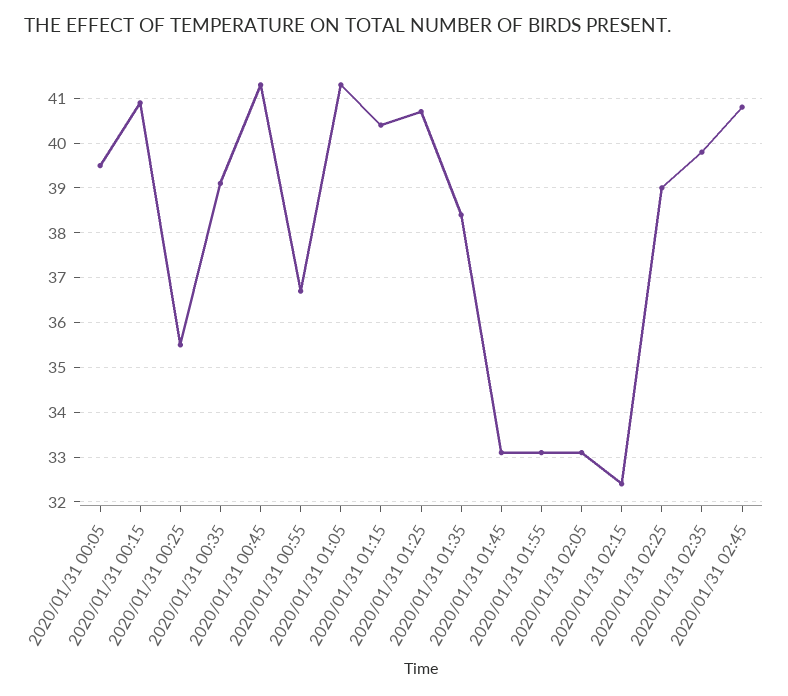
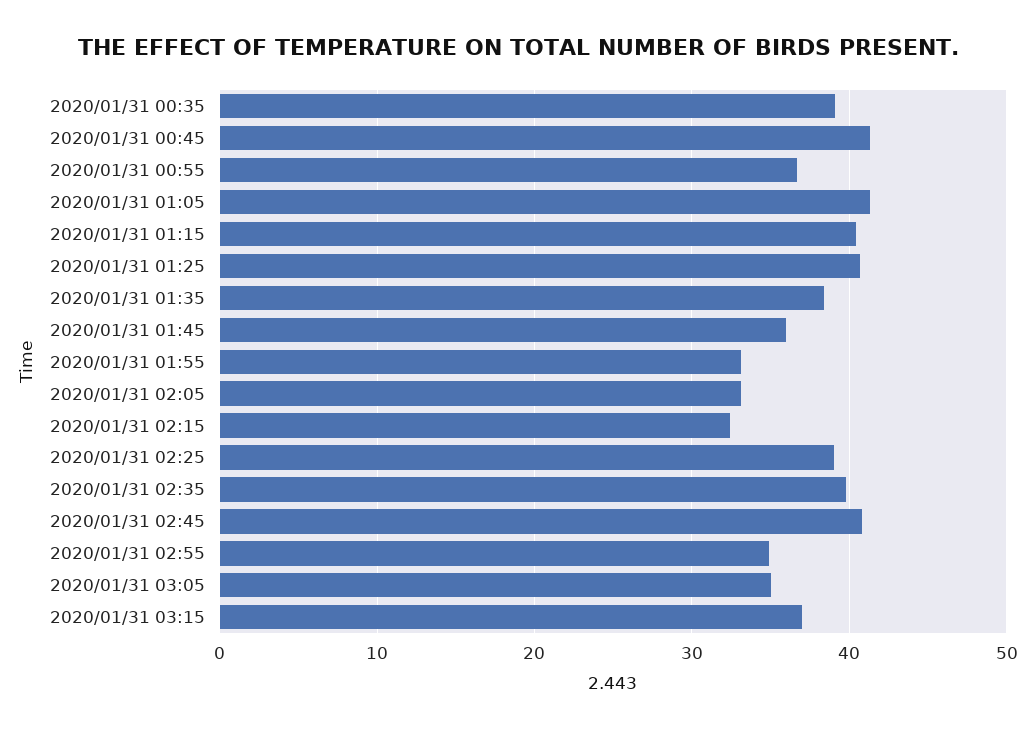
2020/01/31 00:05: 39.5 -> none
2020/01/31 00:15: 41 -> none
2020/01/31 00:25: 35.5 -> none
2020/01/31 01:45: 33 -> 36
2020/01/31 02:55: none -> 35
2020/01/31 03:05: none -> 35
2020/01/31 03:15: none -> 37

